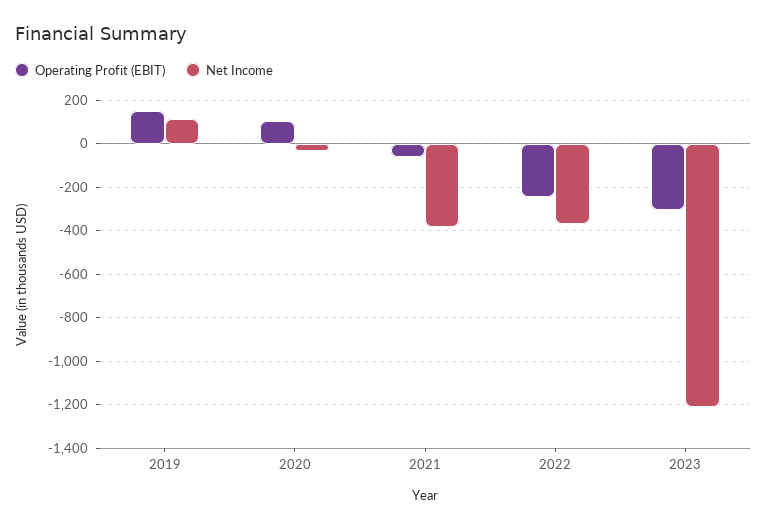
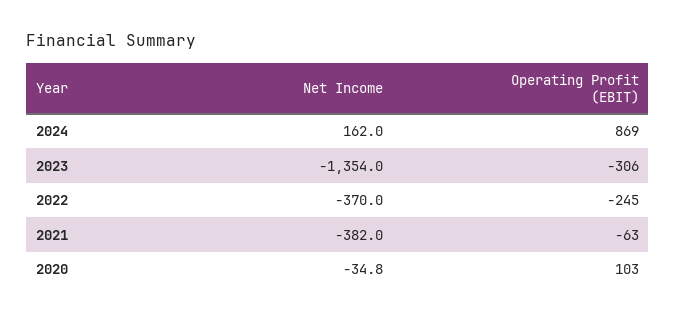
Operating Profit (EBIT), 2019: 150 -> none
Net Income, 2019: 100 -> none
Net Income, 2023: -1200 -> -1354
Net Income, 2024: none -> 162
Operating Profit (EBIT), 2024: none -> 869

